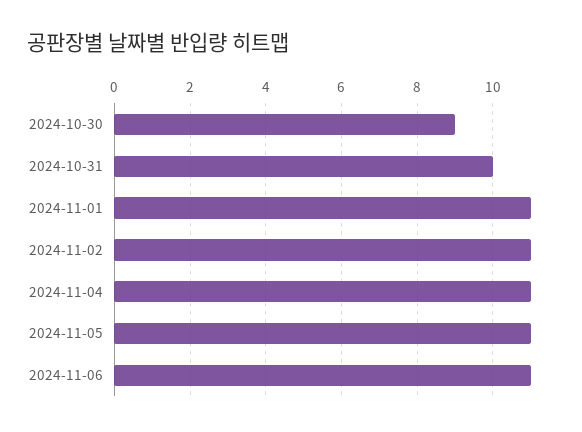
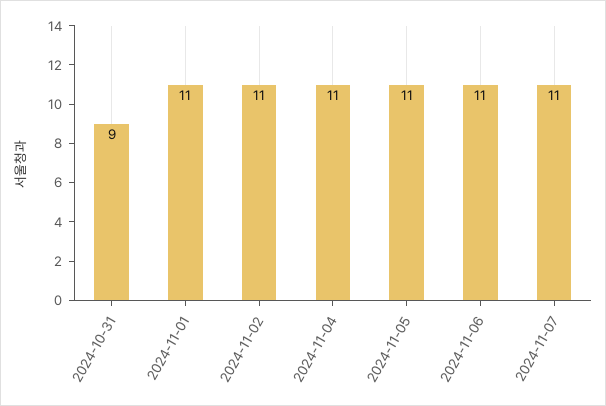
2024-10-30: 9 -> none
2024-10-31: 10 -> 9
2024-11-07: none -> 11

